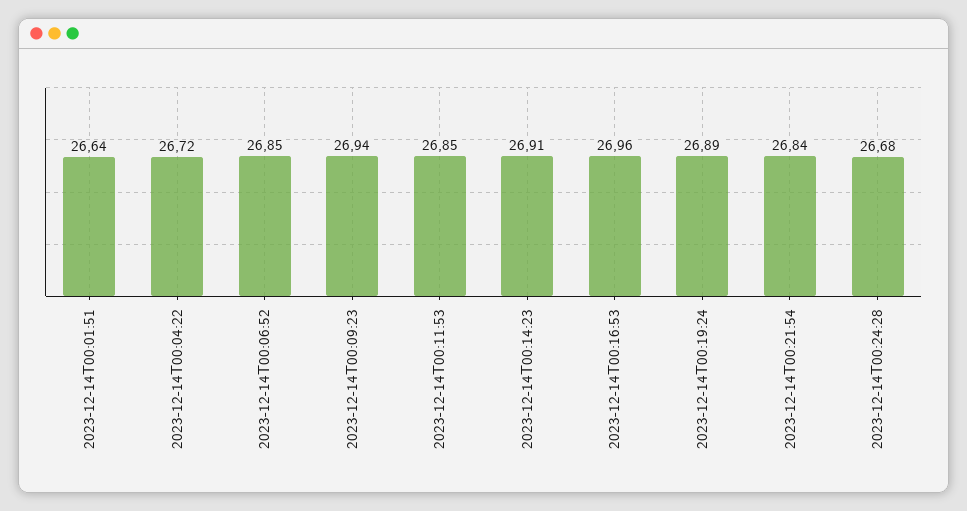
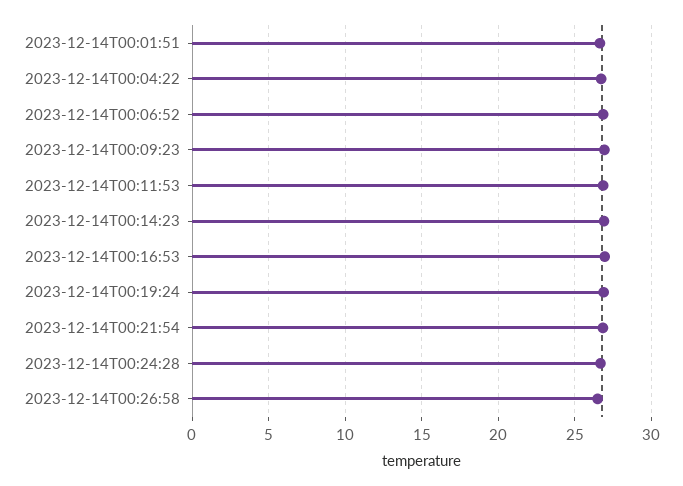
2023-12-14T00:26:58: none -> 26.5

